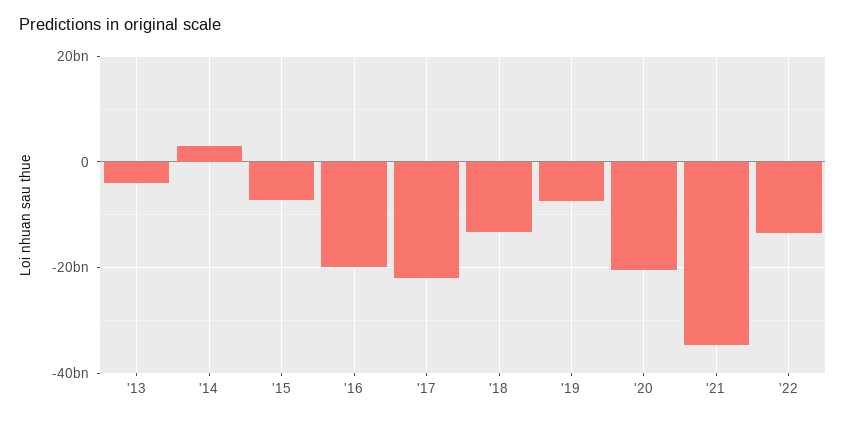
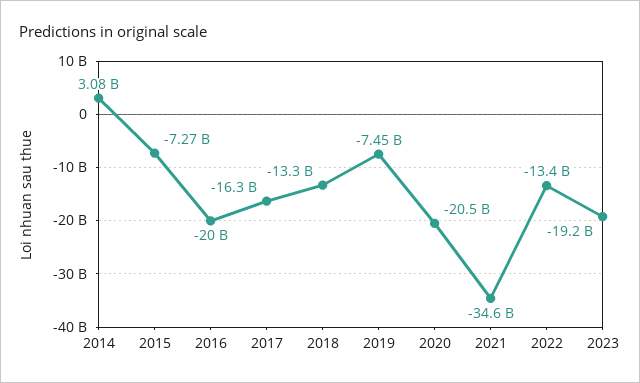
'13: -4000000000 -> none
'17: -22000000000 -> -16300000000
2023: none -> -19200000000

